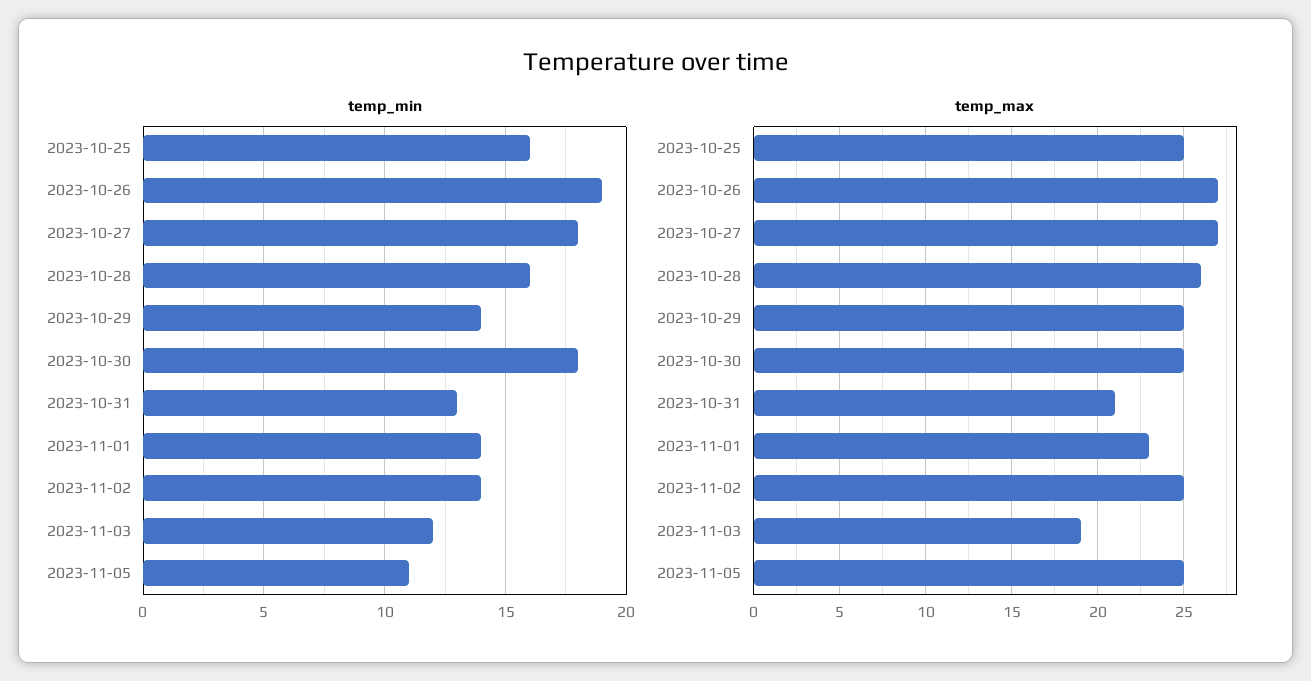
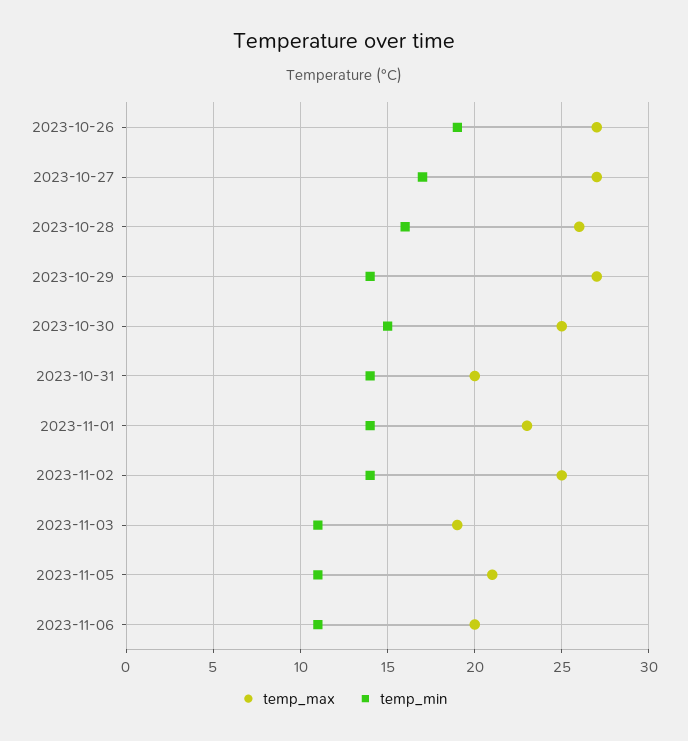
temp_min, 2023-10-25: 16 -> none
temp_min, 2023-10-27: 18 -> 17
temp_min, 2023-10-30: 18 -> 15
temp_min, 2023-10-31: 13 -> 14
temp_min, 2023-11-03: 12 -> 11
temp_max, 2023-10-25: 25 -> none
temp_max, 2023-10-29: 25 -> 27
temp_max, 2023-10-31: 21 -> 20
temp_max, 2023-11-05: 25 -> 21
temp_max, 2023-11-06: none -> 20
temp_min, 2023-11-06: none -> 11

